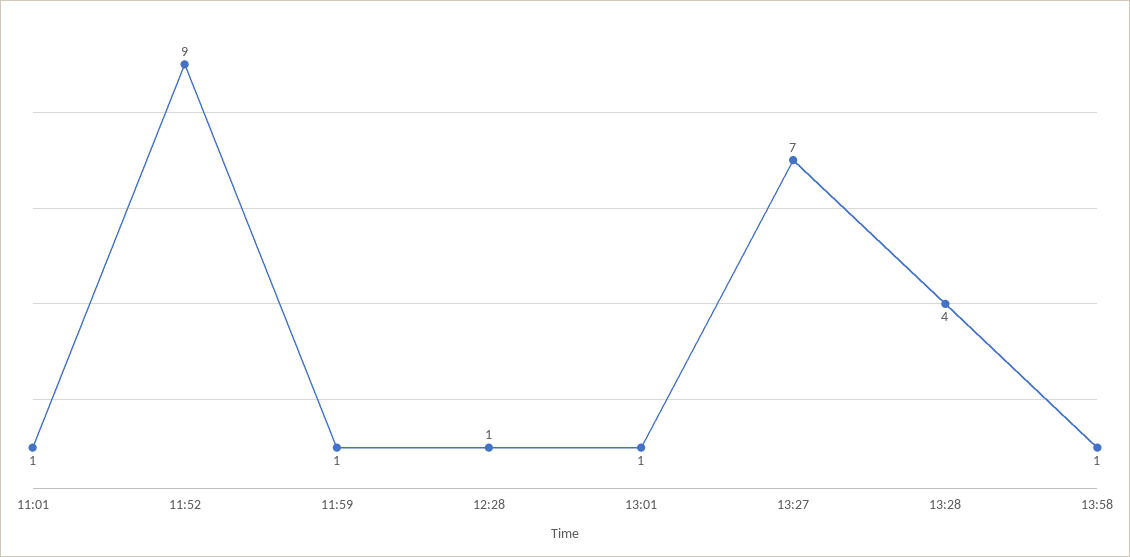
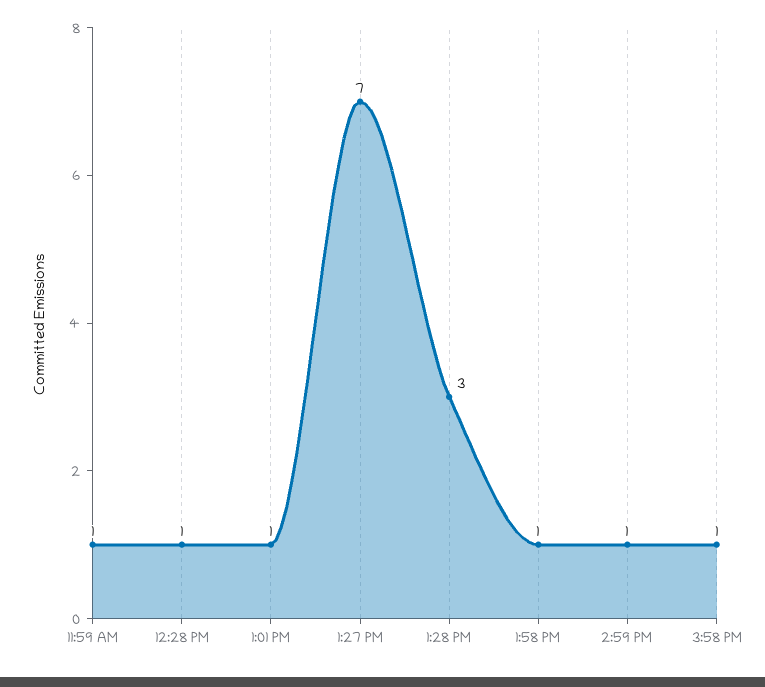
11:01: 1 -> none
11:52: 9 -> none
13:28: 4 -> 3
2:59 PM: none -> 1
3:58 PM: none -> 1

